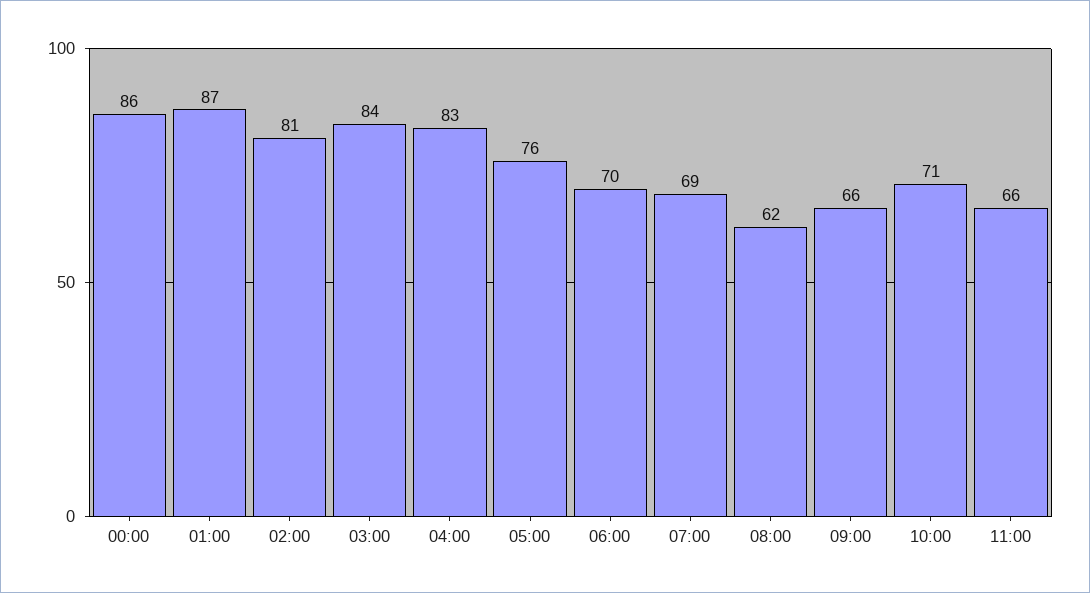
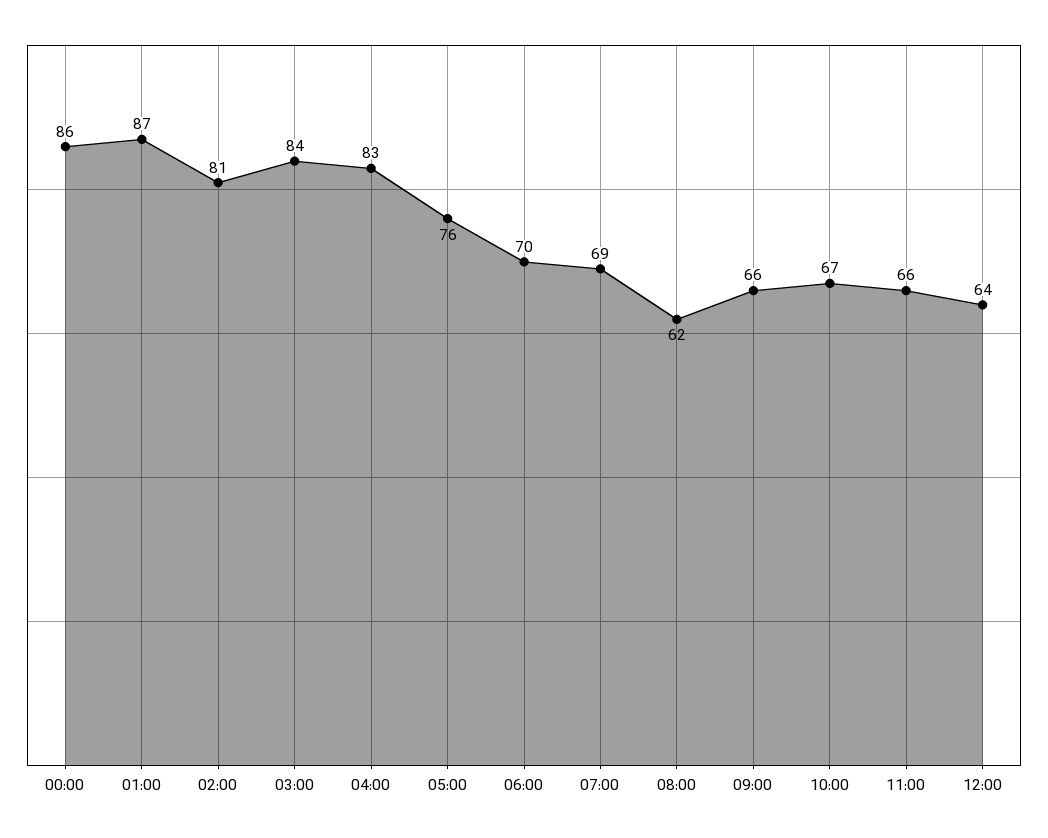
10:00: 71 -> 67
12:00: none -> 64

